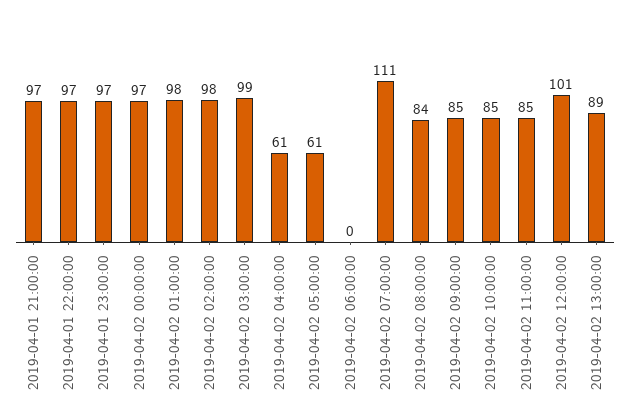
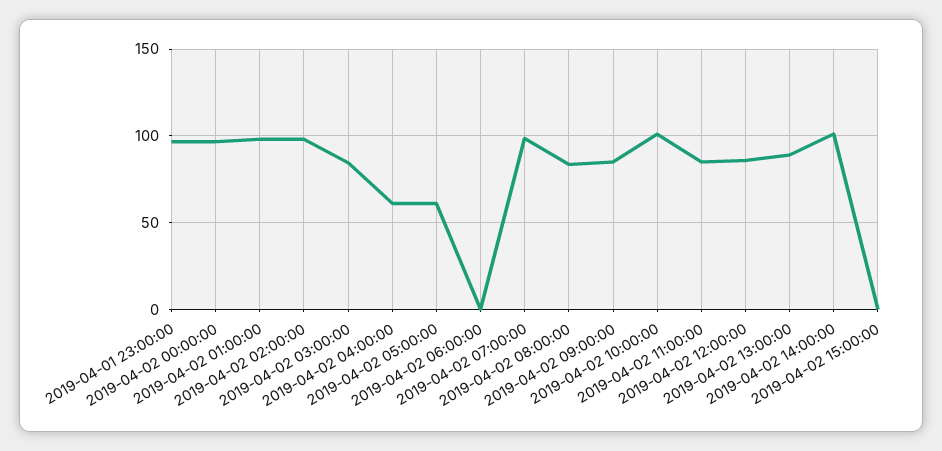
2019-04-01 21:00:00: 97 -> none
2019-04-01 22:00:00: 97 -> none
2019-04-02 03:00:00: 99 -> 85
2019-04-02 07:00:00: 111 -> 100
2019-04-02 10:00:00: 85 -> 100
2019-04-02 12:00:00: 101 -> 85
2019-04-02 14:00:00: none -> 100
2019-04-02 15:00:00: none -> 0

